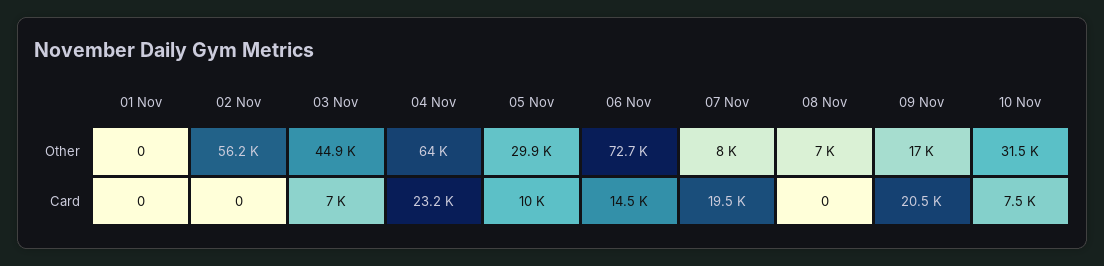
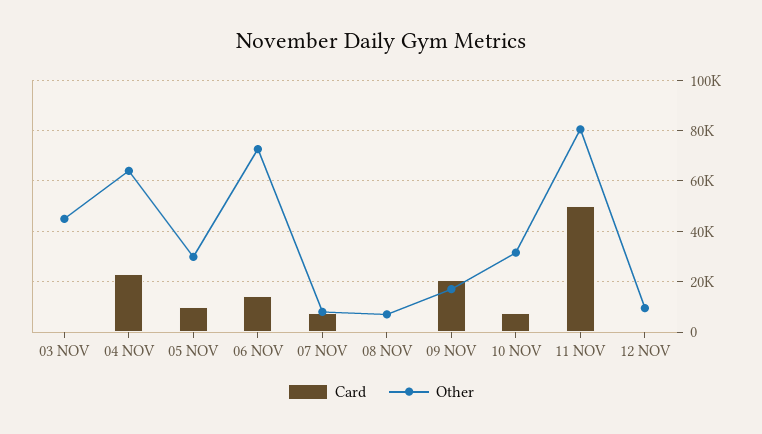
Other, 01 Nov: 0 -> none
Other, 02 Nov: 56200 -> none
Card, 01 Nov: 0 -> none
Card, 02 Nov: 0 -> none
Card, 03 Nov: 7000 -> 0
Card, 07 Nov: 19500 -> 7500
Card, 11 NOV: none -> 50000
Other, 11 NOV: none -> 80000
Card, 12 NOV: none -> 0
Other, 12 NOV: none -> 10000

